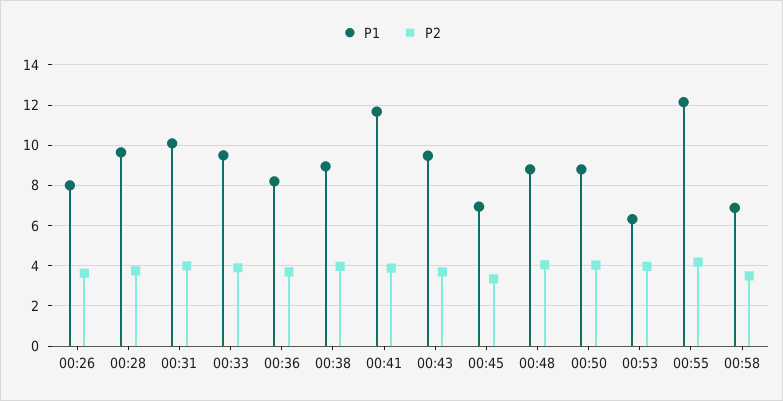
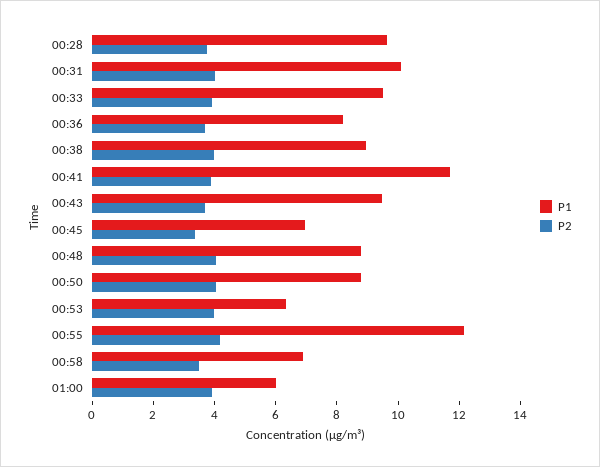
P1, 00:26: 8 -> none
P2, 00:26: 3.5 -> none
P1, 01:00: none -> 6
P2, 01:00: none -> 4

